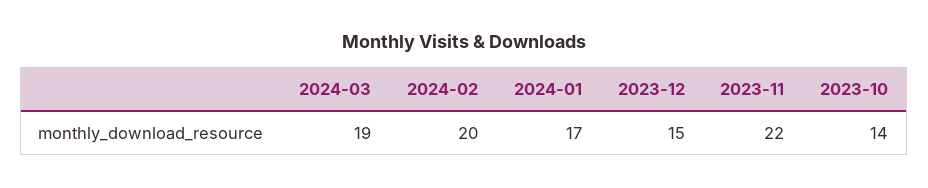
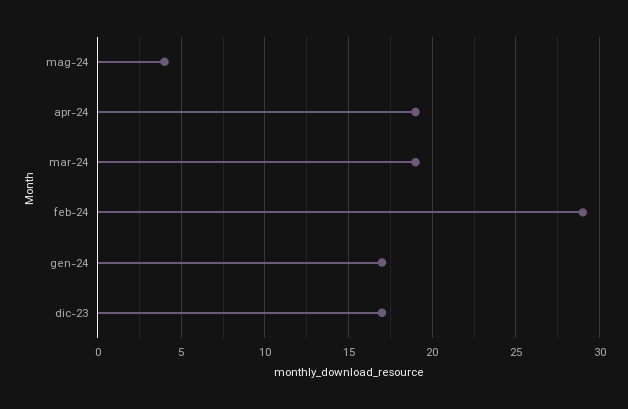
2024-02: 20 -> 29
2023-12: 15 -> 17
2023-11: 22 -> none
2023-10: 14 -> none
mag-24: none -> 4
apr-24: none -> 19

